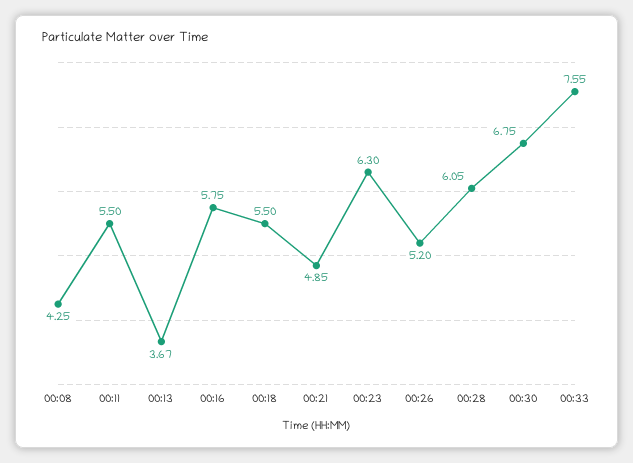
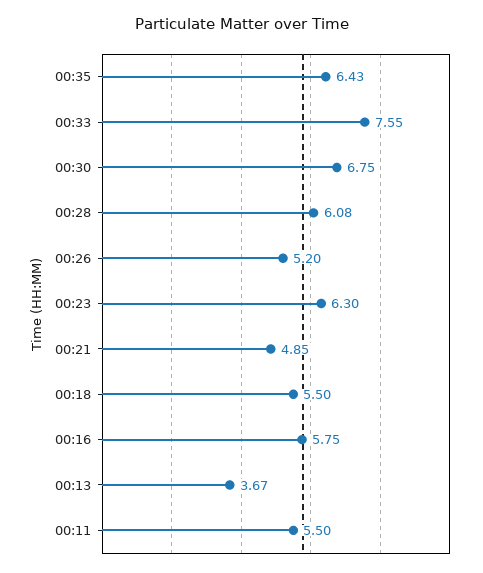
00:08: 4.25 -> none
00:28: 6.05 -> 6.08
00:35: none -> 6.43

